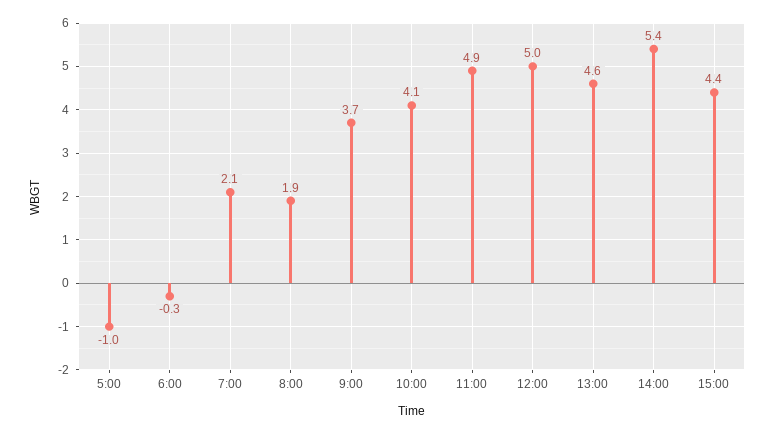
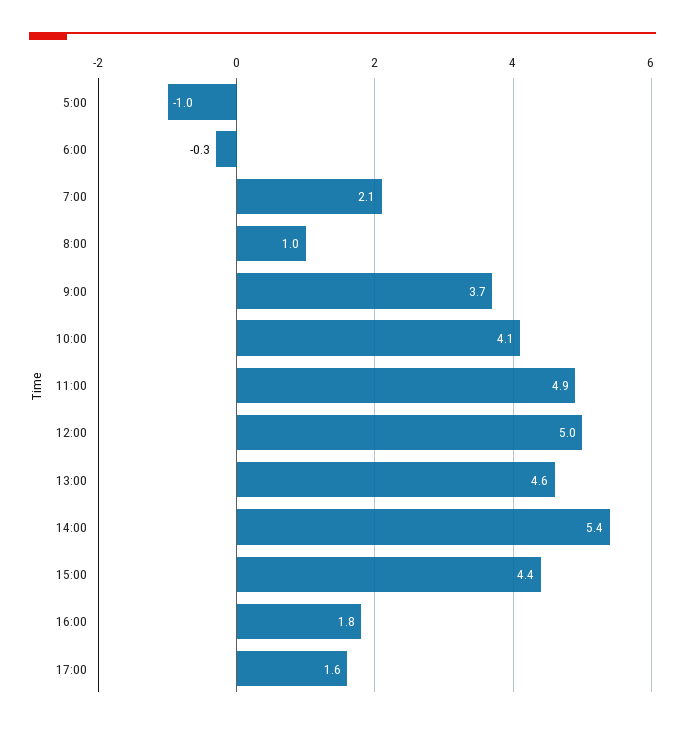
8:00: 1.9 -> 1
16:00: none -> 1.8
17:00: none -> 1.6

